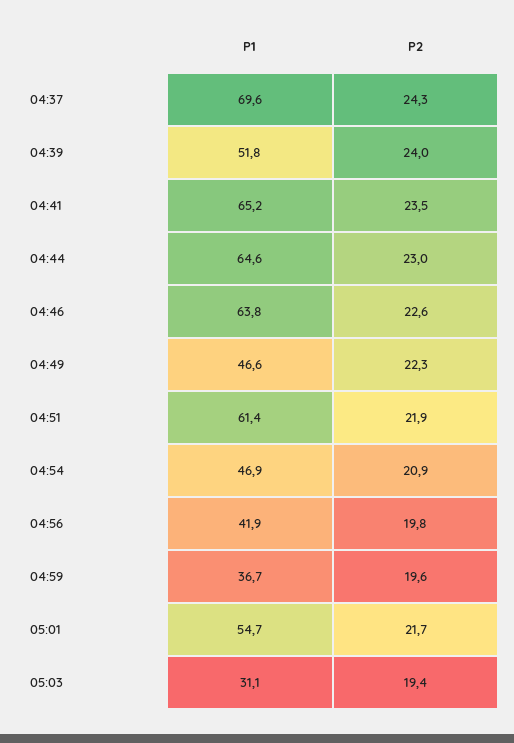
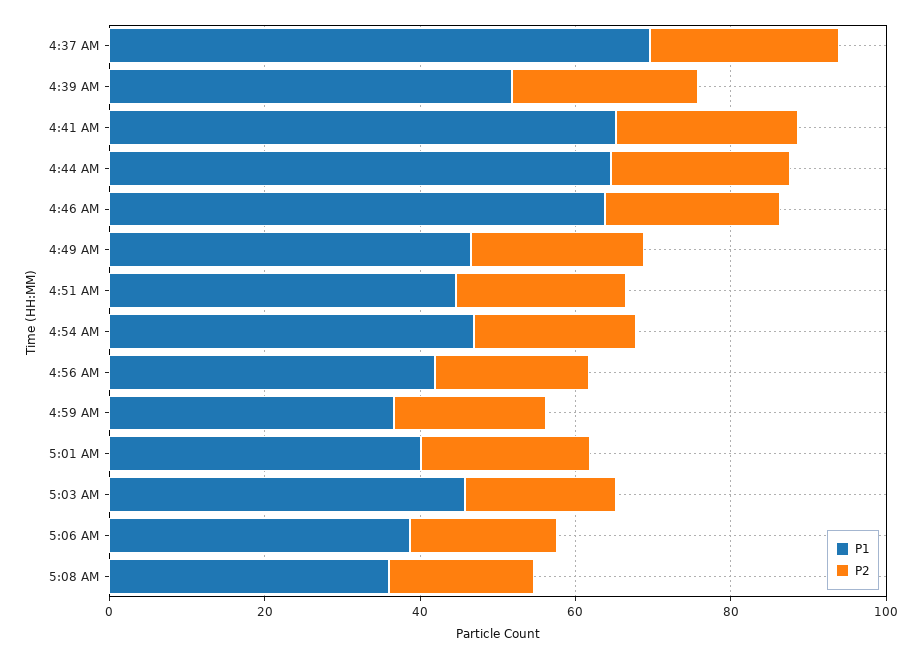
P1, 04:51: 61.4 -> 45
P1, 05:01: 54.7 -> 40
P1, 05:03: 31.1 -> 45
P1, 5:06 AM: none -> 40
P2, 5:06 AM: none -> 20
P1, 5:08 AM: none -> 35
P2, 5:08 AM: none -> 20

